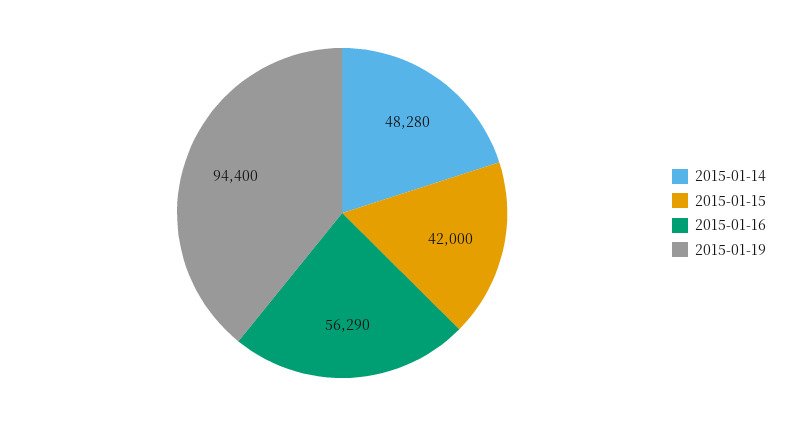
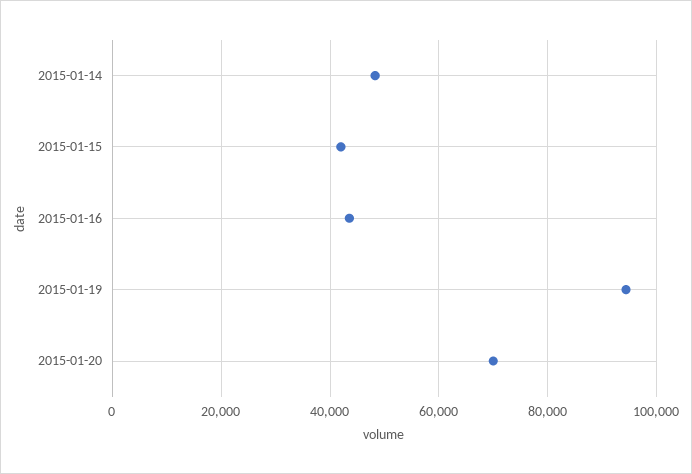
2015-01-16: 56290 -> 44000
2015-01-20: none -> 70000

